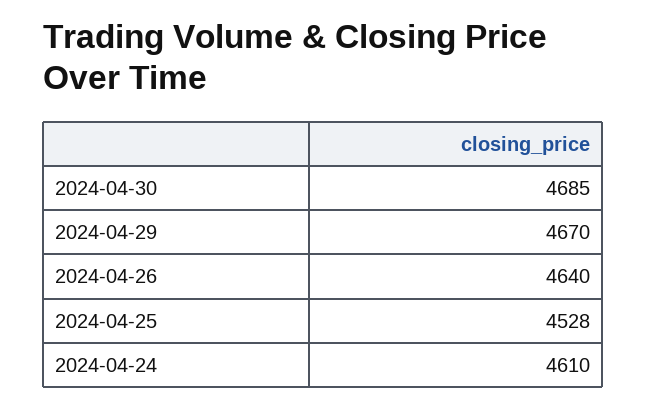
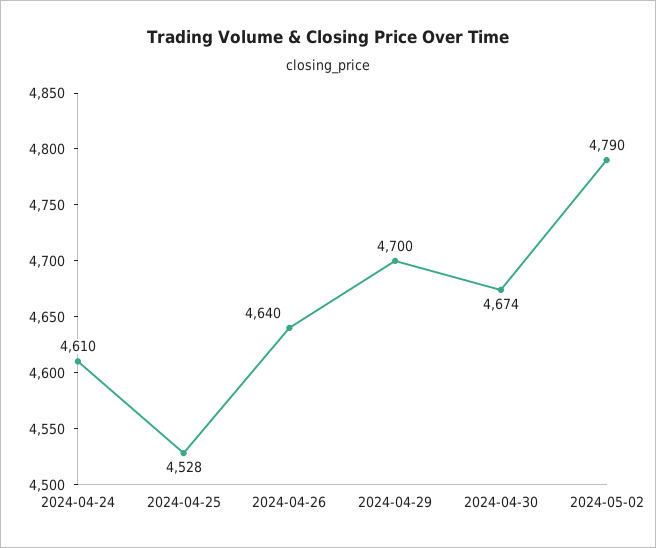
2024-04-30: 4685 -> 4674
2024-04-29: 4670 -> 4700
2024-05-02: none -> 4790

